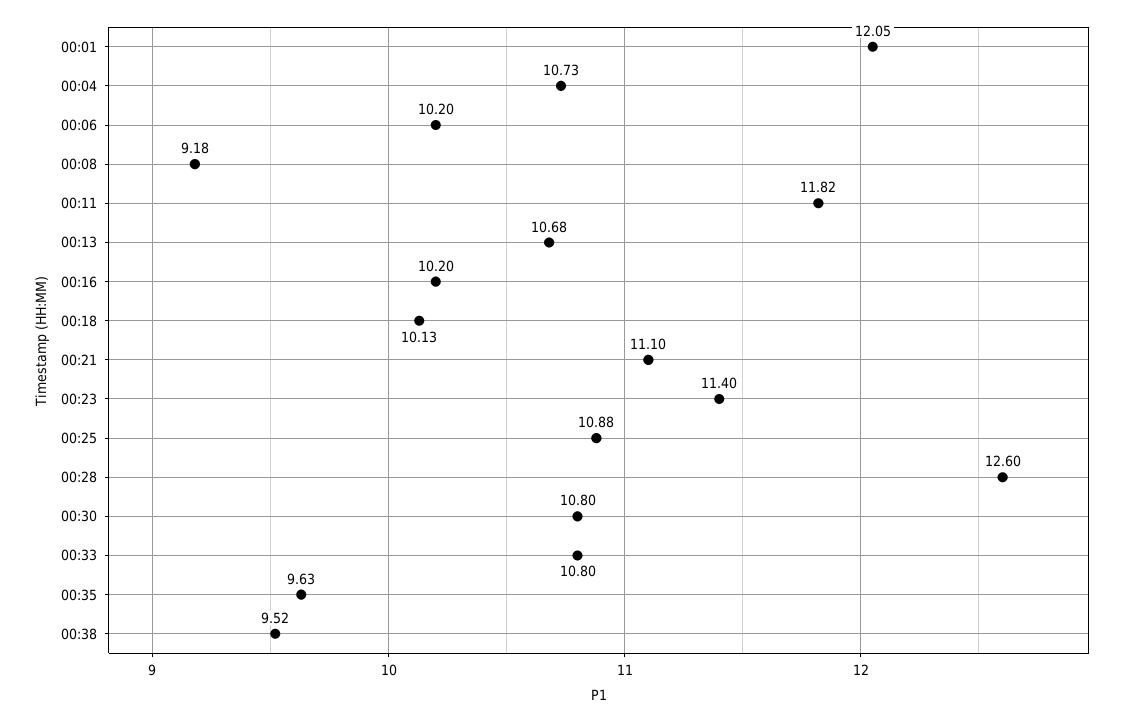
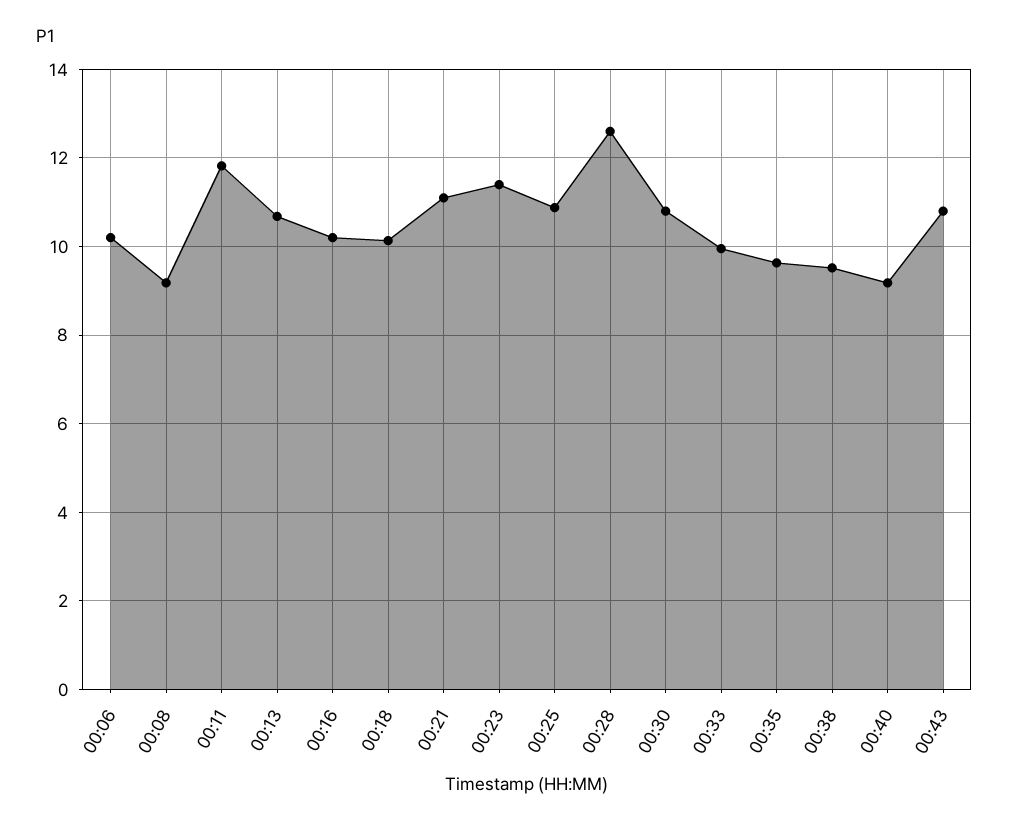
00:01: 12.05 -> none
00:04: 10.73 -> none
00:33: 10.8 -> 10
00:40: none -> 9.2
00:43: none -> 10.8

